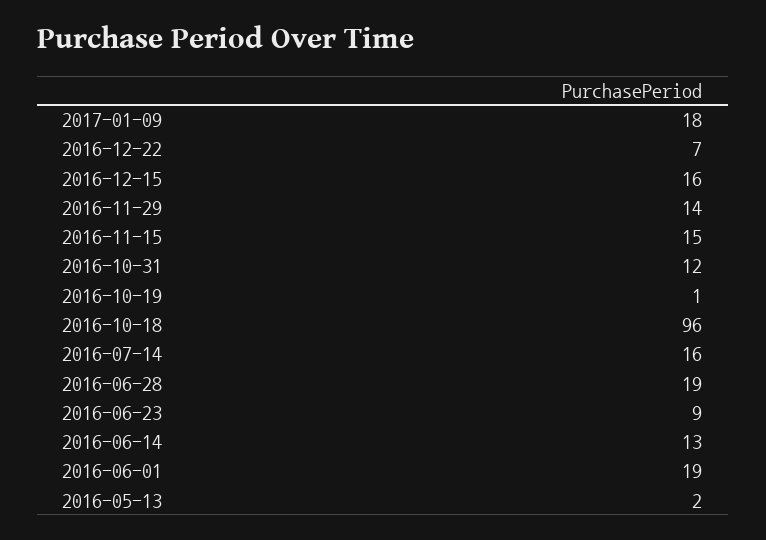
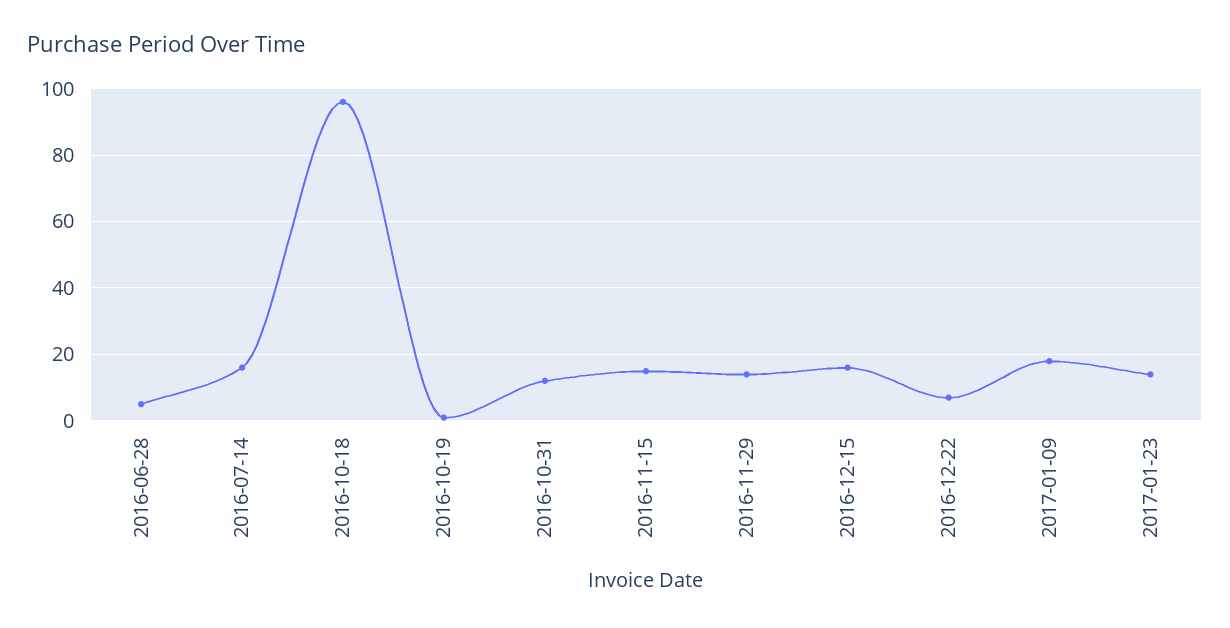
2016-06-28: 19 -> 5
2016-06-23: 9 -> none
2016-06-14: 13 -> none
2016-06-01: 19 -> none
2016-05-13: 2 -> none
2017-01-23: none -> 15

